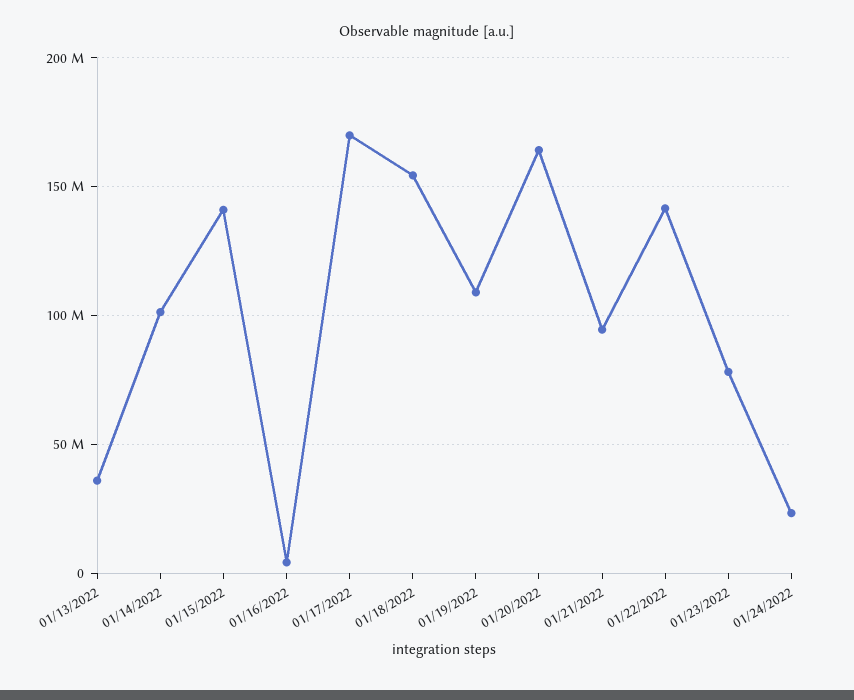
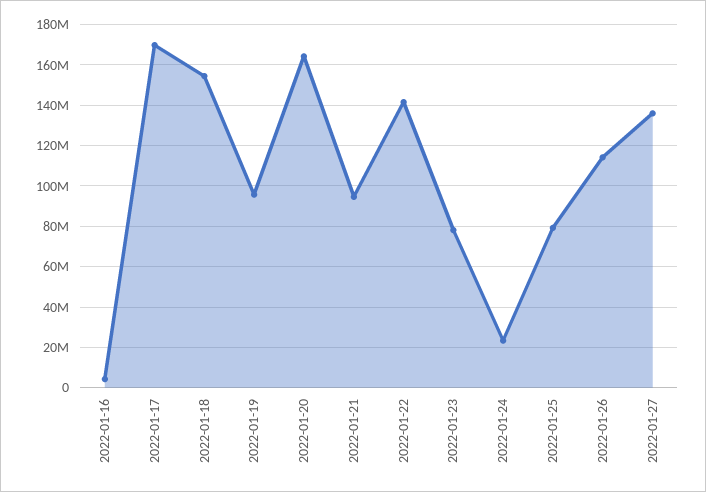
01/13/2022: 35000000 -> none
01/14/2022: 100000000 -> none
01/15/2022: 140000000 -> none
01/19/2022: 110000000 -> 95000000
2022-01-25: none -> 80000000
2022-01-26: none -> 115000000
2022-01-27: none -> 135000000

